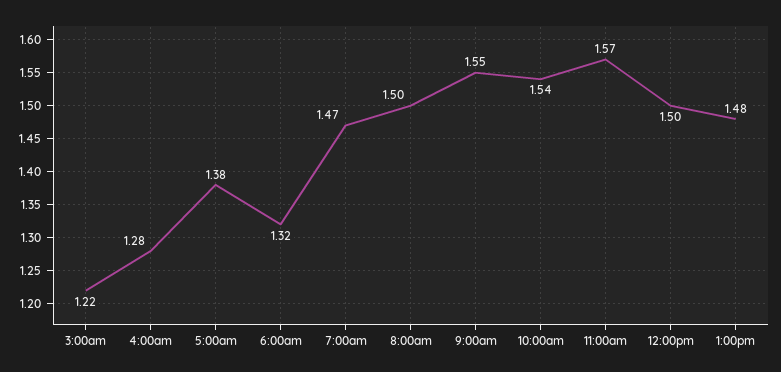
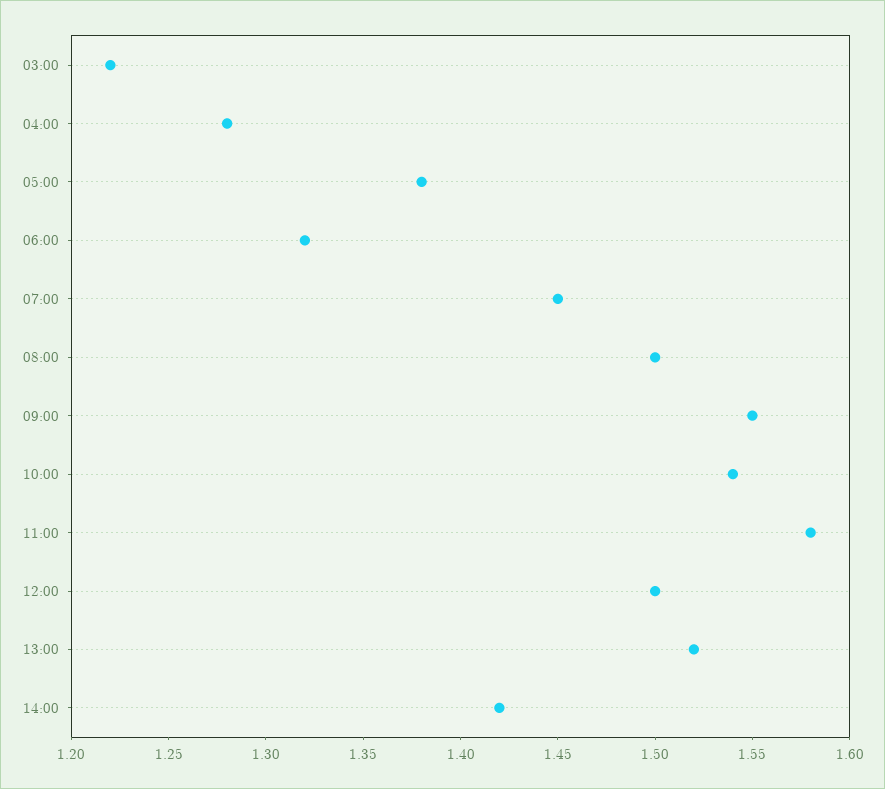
7:00am: 1.47 -> 1.45
11:00am: 1.57 -> 1.58
1:00pm: 1.48 -> 1.52
14:00: none -> 1.42

